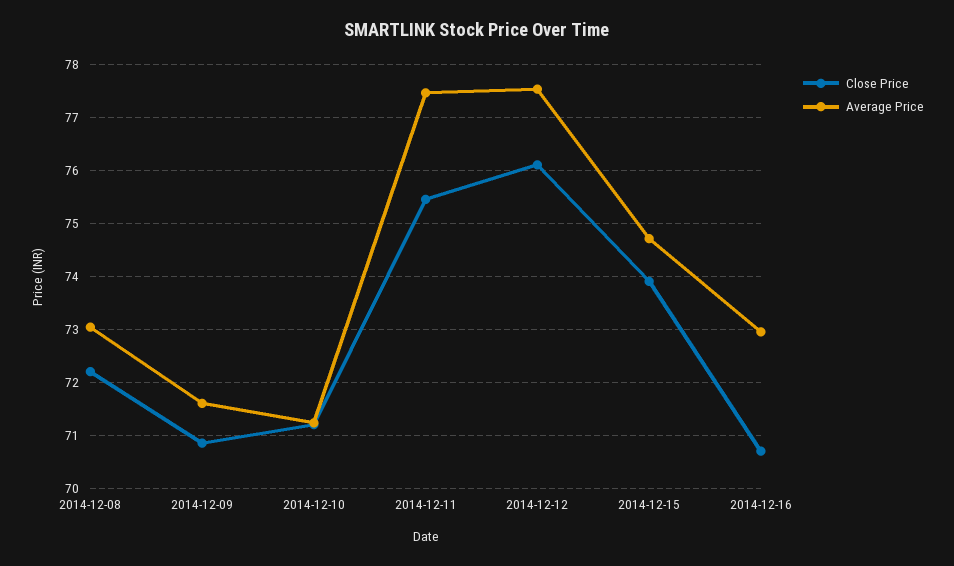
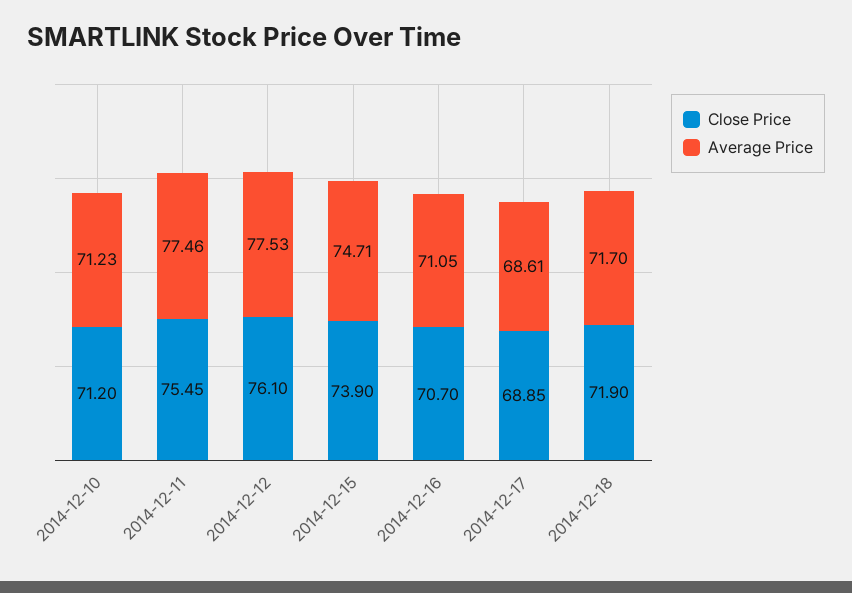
Close Price, 2014-12-08: 72.2 -> none
Average Price, 2014-12-08: 73 -> none
Close Price, 2014-12-09: 70.8 -> none
Average Price, 2014-12-09: 71.6 -> none
Average Price, 2014-12-16: 73 -> 71.05
Close Price, 2014-12-17: none -> 68.85
Average Price, 2014-12-17: none -> 68.61
Close Price, 2014-12-18: none -> 71.9
Average Price, 2014-12-18: none -> 71.7

